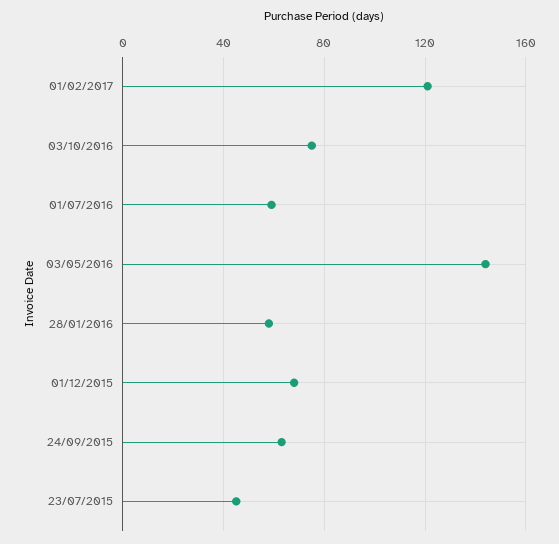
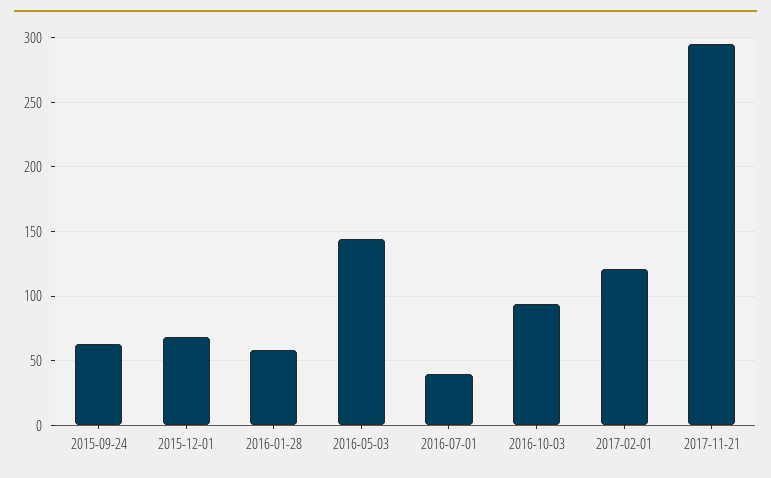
03/10/2016: 75 -> 95
01/07/2016: 60 -> 40
23/07/2015: 45 -> none
2017-11-21: none -> 295

